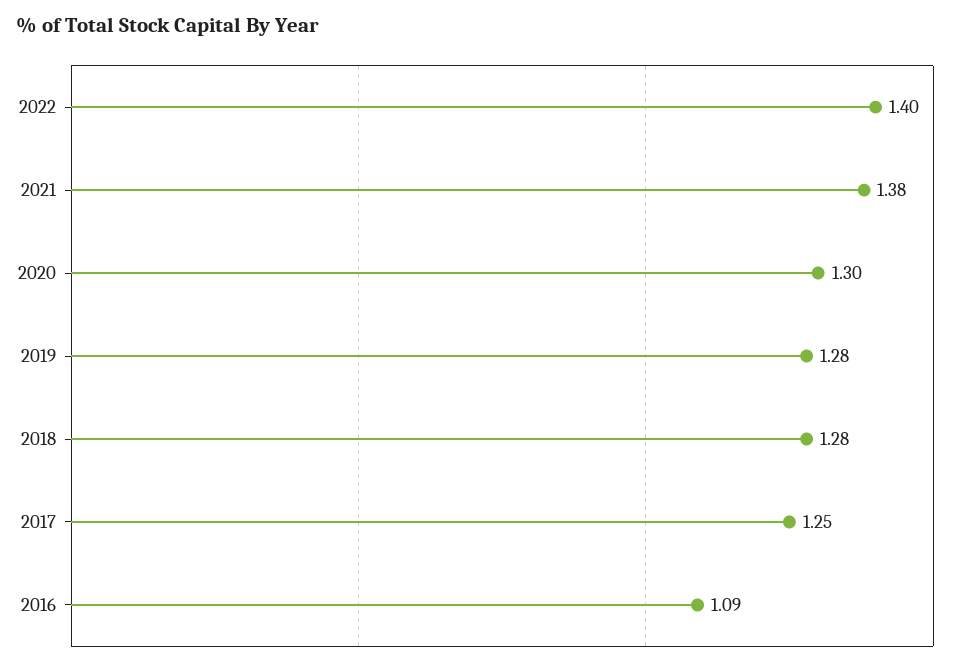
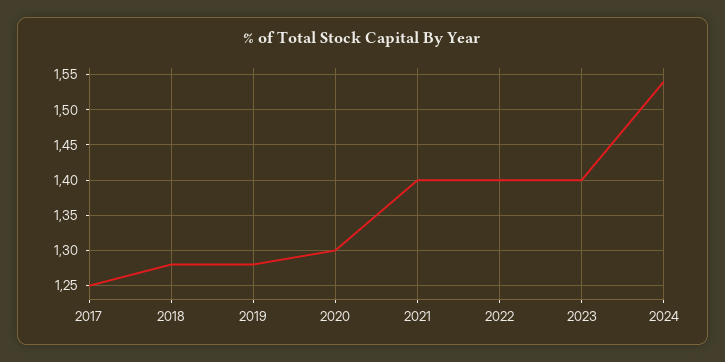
2021: 1.38 -> 1.4
2016: 1.09 -> none
2023: none -> 1.4
2024: none -> 1.54

